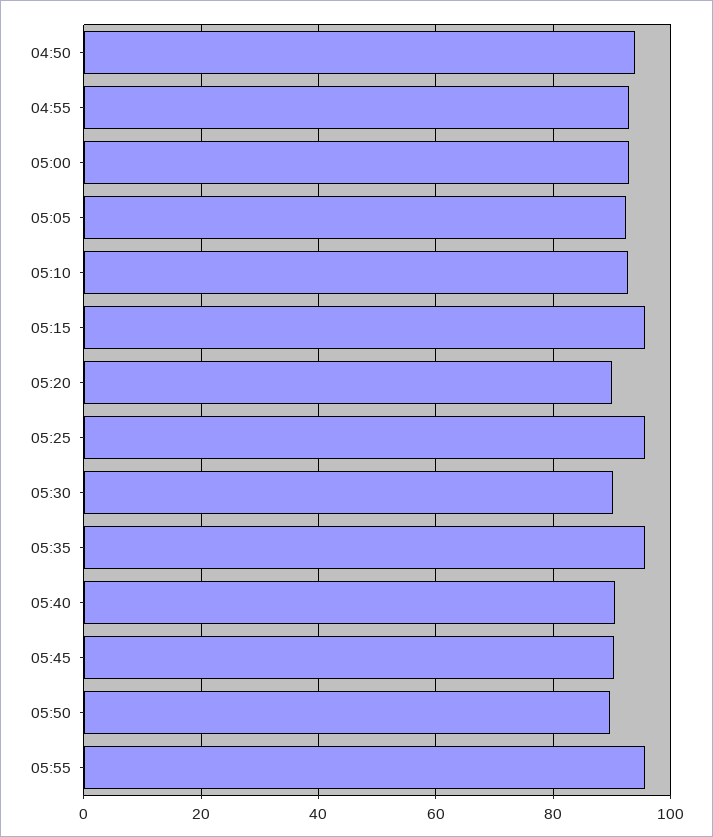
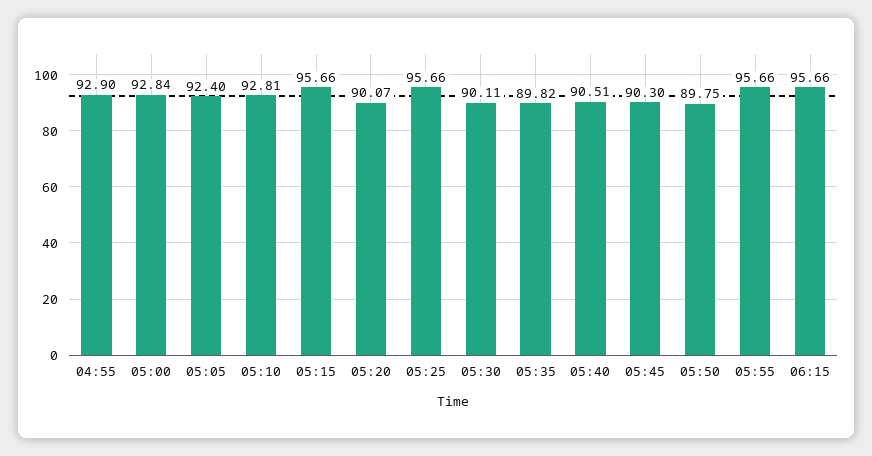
04:50: 94 -> none
05:35: 96 -> 89.82
06:15: none -> 95.66

